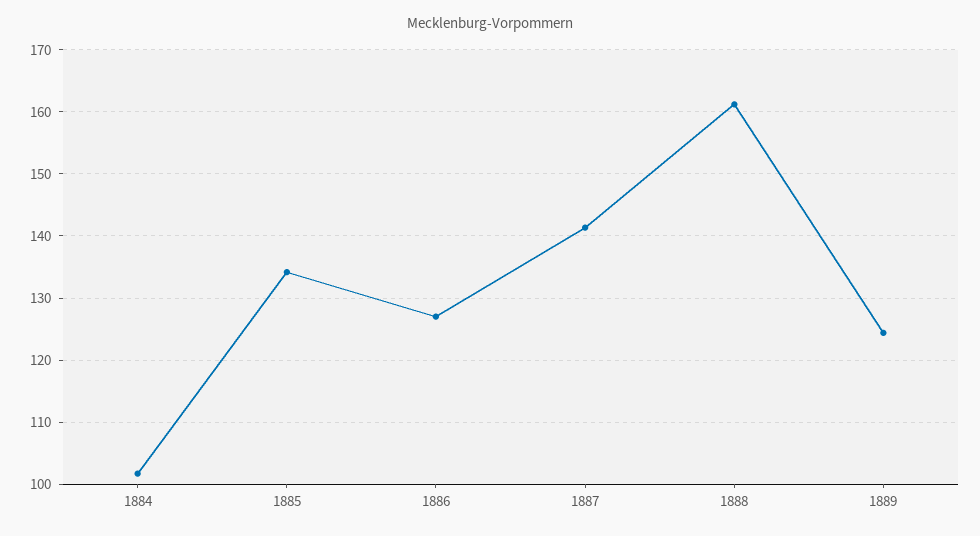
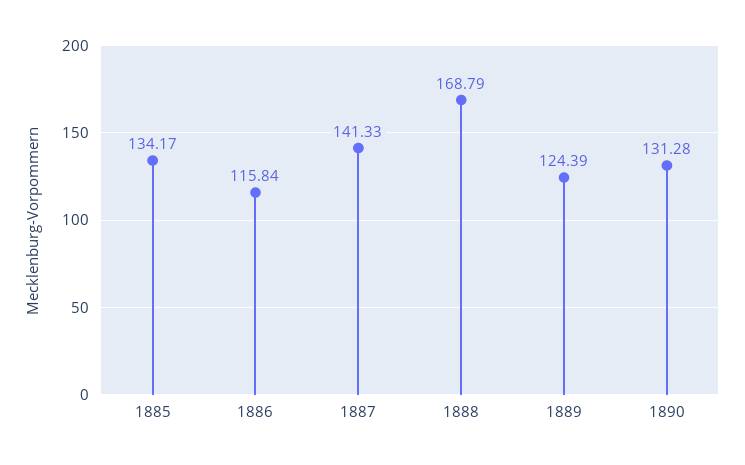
1884: 102 -> none
1886: 127 -> 115.84
1888: 161 -> 168.79
1890: none -> 131.28

